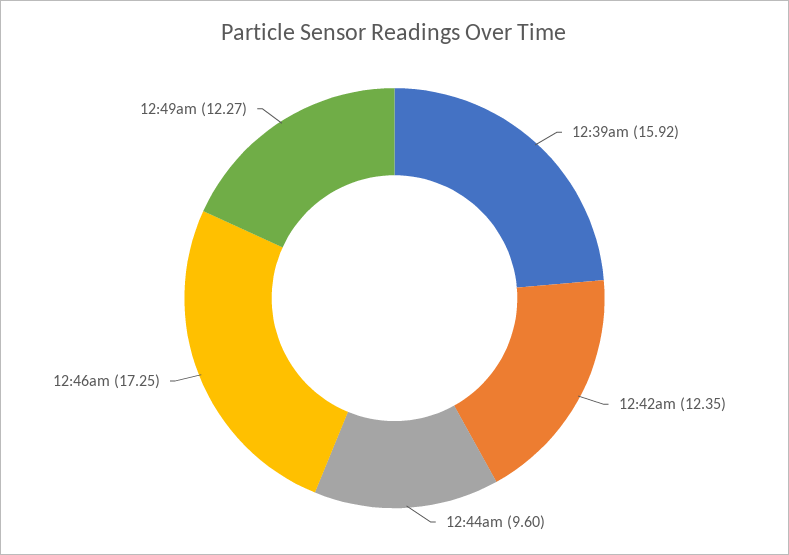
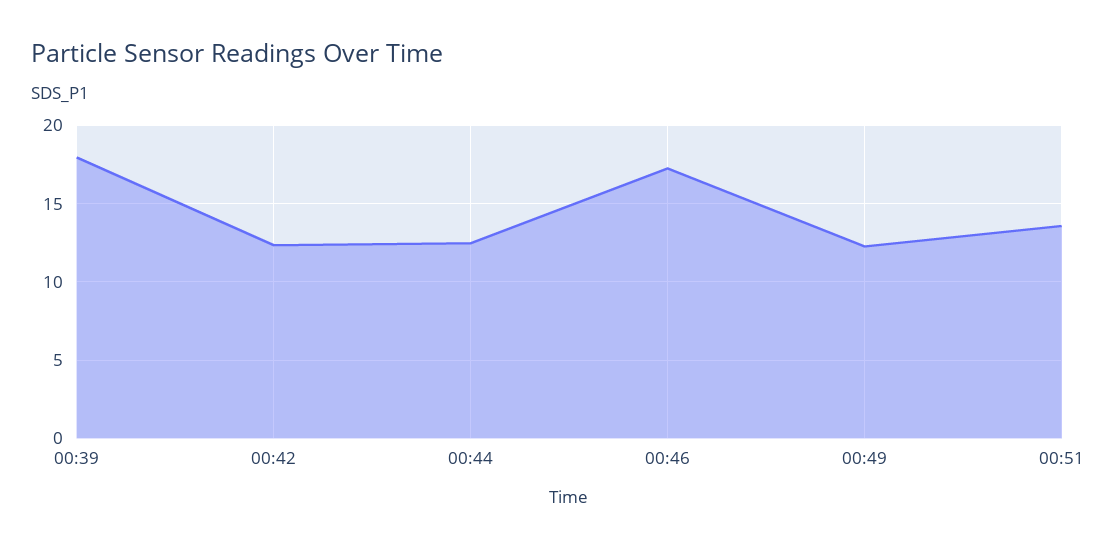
12:39am: 15.92 -> 18
12:44am: 9.6 -> 12.5
00:51: none -> 13.5

